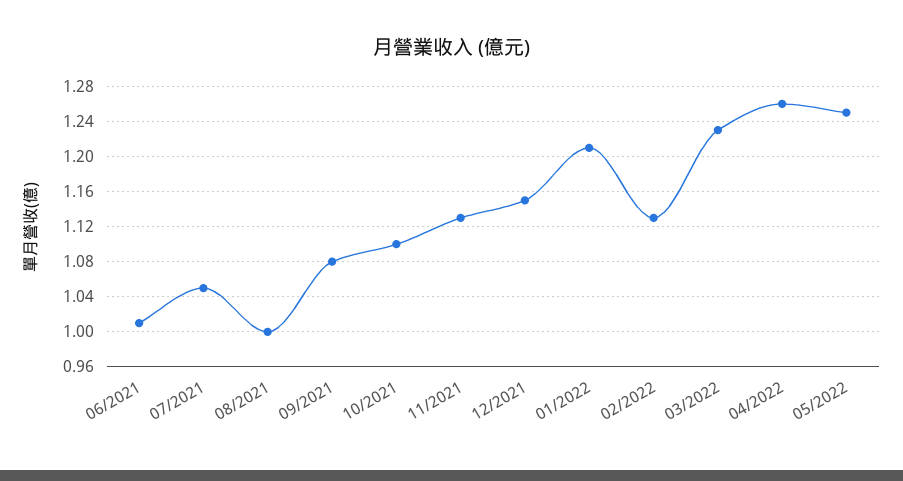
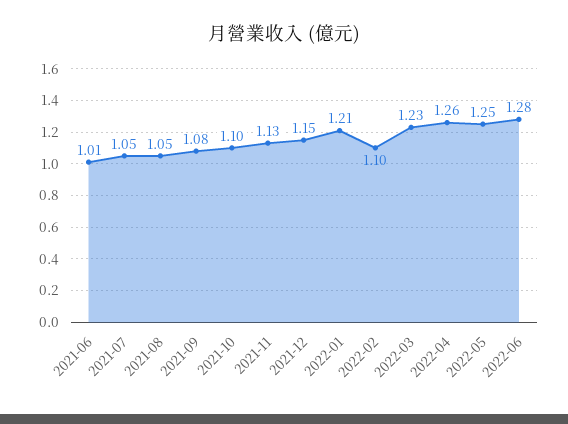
08/2021: 1 -> 1.05
02/2022: 1.13 -> 1.1
2022-06: none -> 1.28

